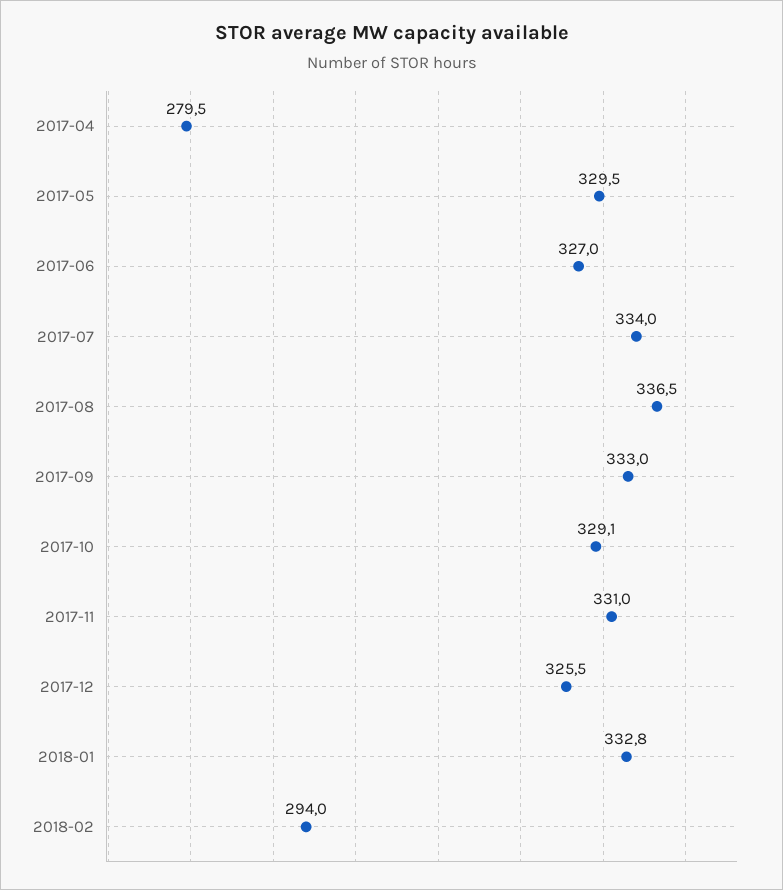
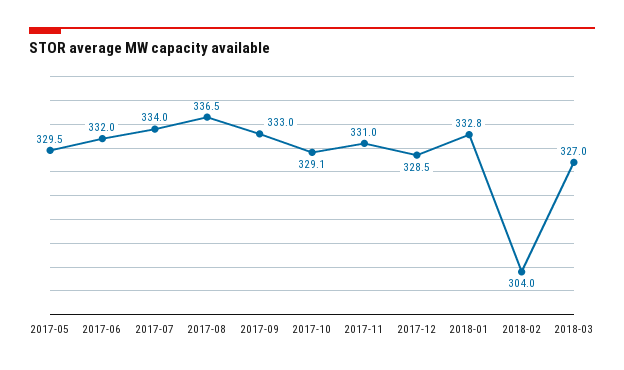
2017-04: 279.5 -> none
2017-06: 327 -> 332
2017-12: 325.5 -> 328.5
2018-02: 294 -> 304
2018-03: none -> 327

